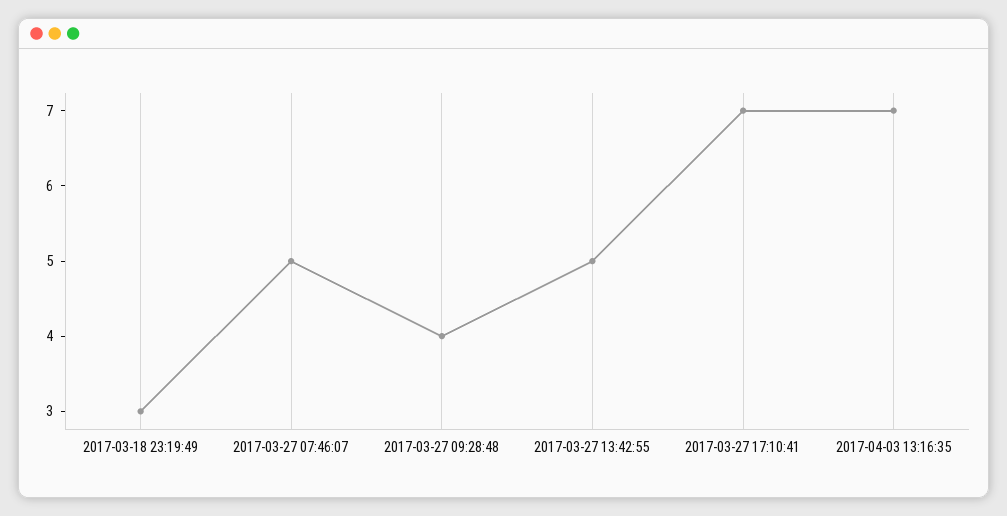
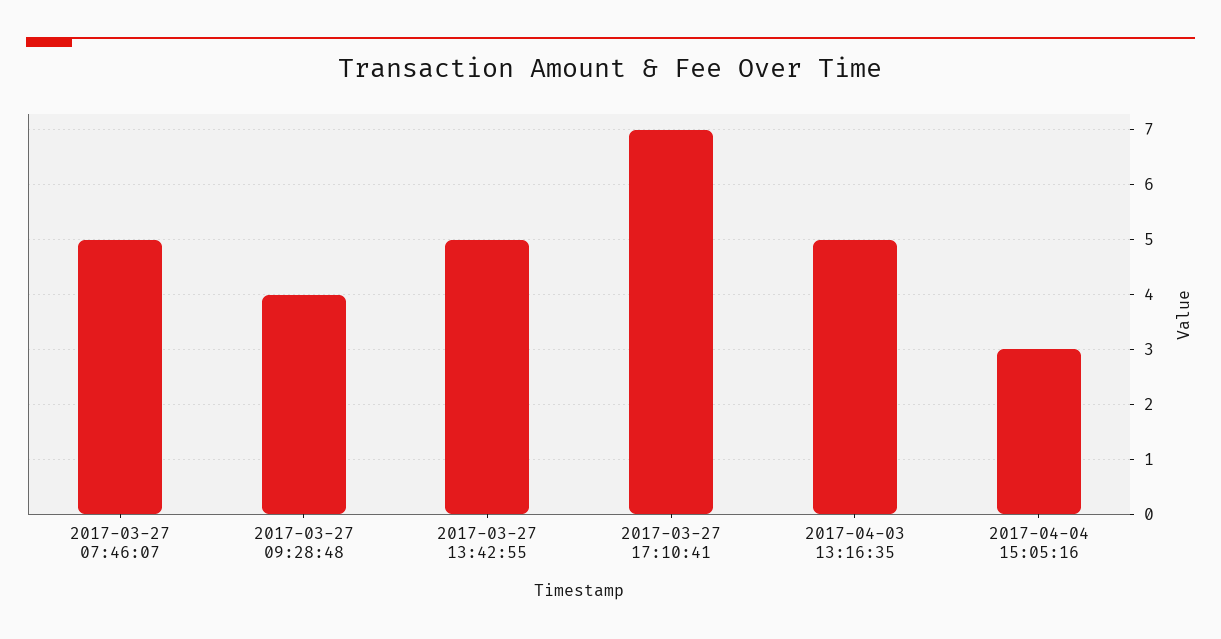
2017-03-18 23:19:49: 3 -> none
2017-04-03 13:16:35: 7 -> 5
2017-04-04 15:05:16: none -> 3

